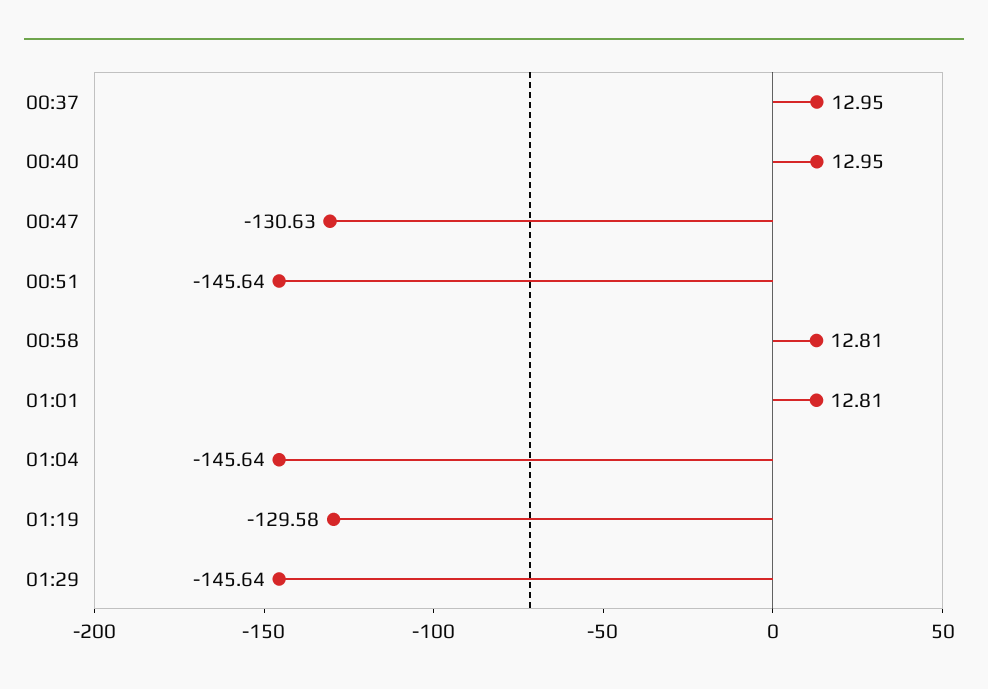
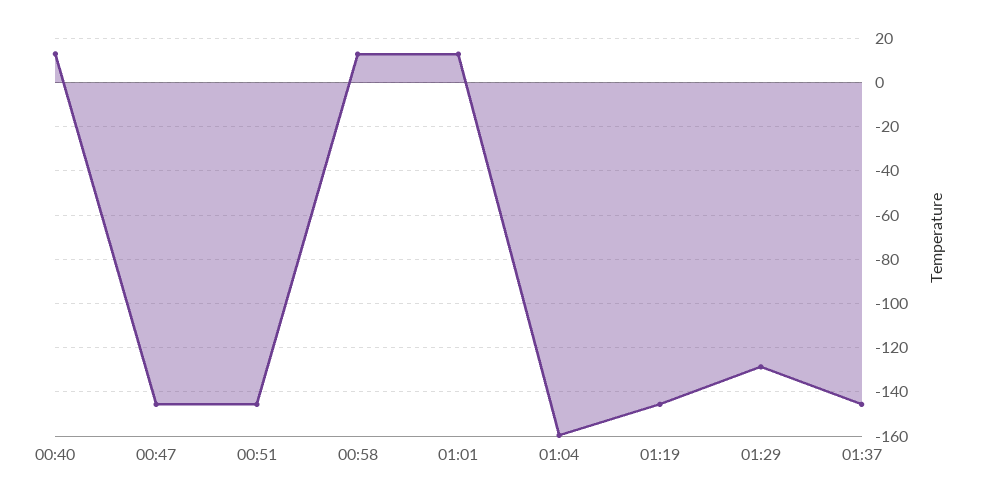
00:37: 12.95 -> none
00:47: -130.63 -> -145
01:04: -145.64 -> -160
01:19: -129.58 -> -145
01:29: -145.64 -> -130
01:37: none -> -145

